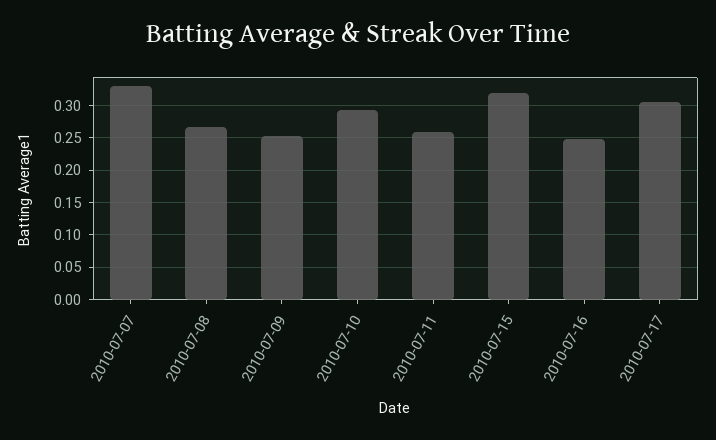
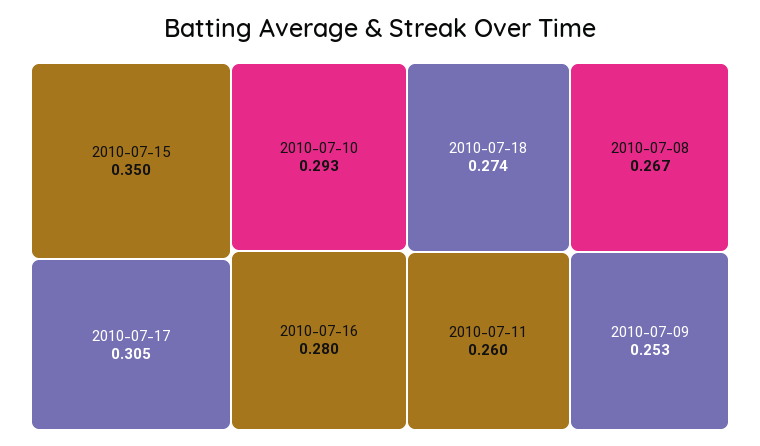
2010-07-07: 0.33 -> none
2010-07-15: 0.32 -> 0.35
2010-07-16: 0.25 -> 0.28
2010-07-18: none -> 0.274

